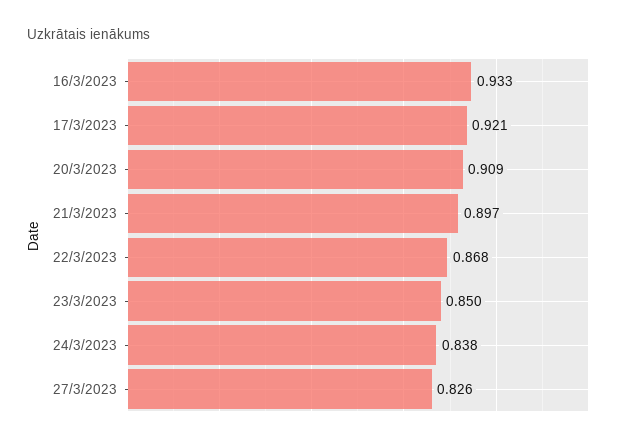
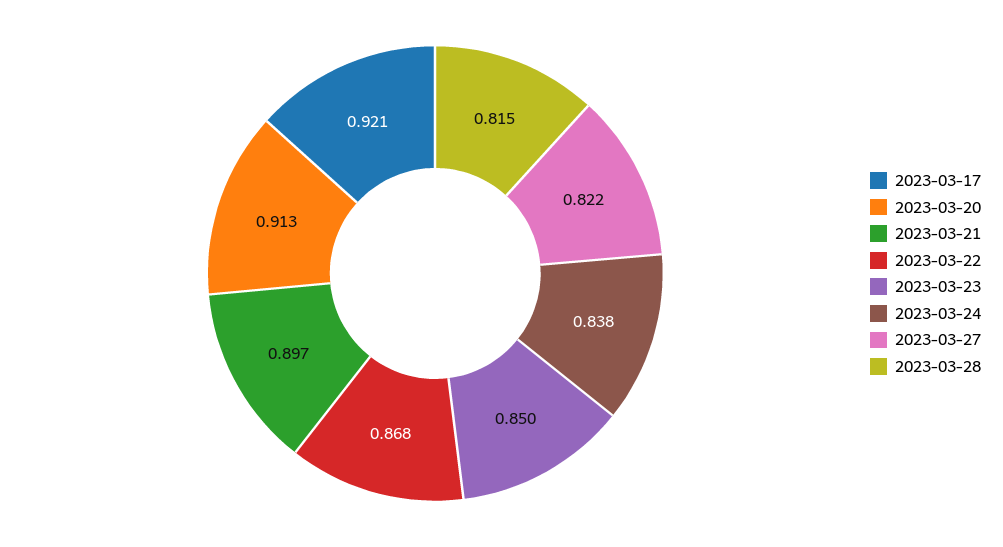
16/3/2023: 0.933 -> none
20/3/2023: 0.909 -> 0.913
27/3/2023: 0.826 -> 0.822
2023-03-28: none -> 0.815

